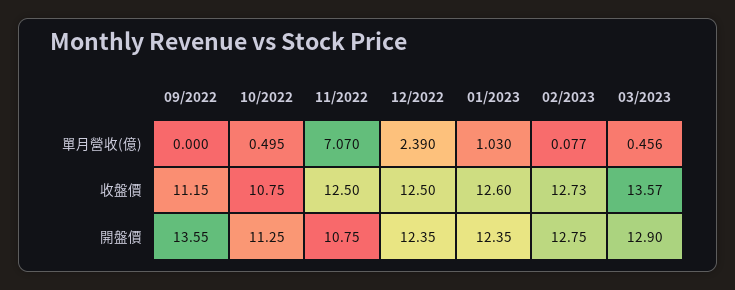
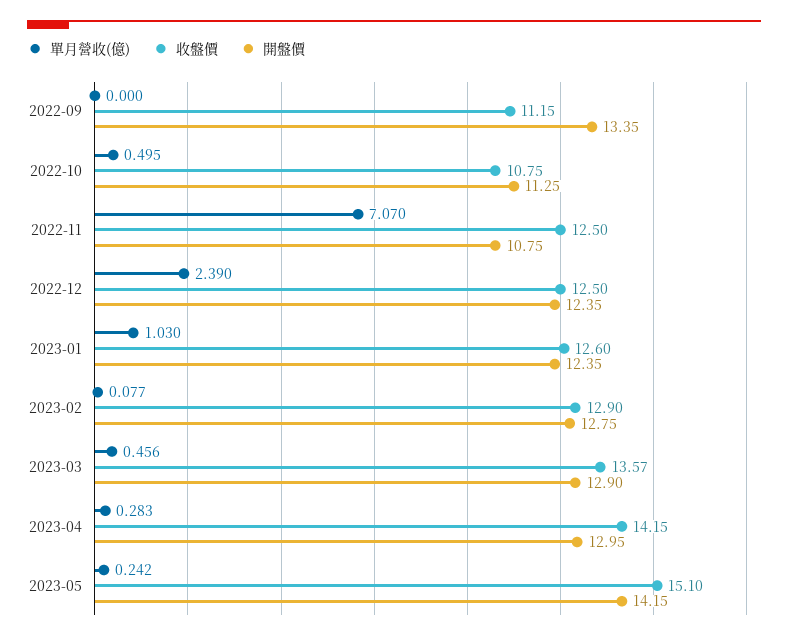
收盤價, 02/2023: 12.73 -> 12.9
開盤價, 09/2022: 13.55 -> 13.35
單月營收(億), 2023-04: none -> 0.283
收盤價, 2023-04: none -> 14.15
開盤價, 2023-04: none -> 12.95
單月營收(億), 2023-05: none -> 0.242
收盤價, 2023-05: none -> 15.1
開盤價, 2023-05: none -> 14.15

